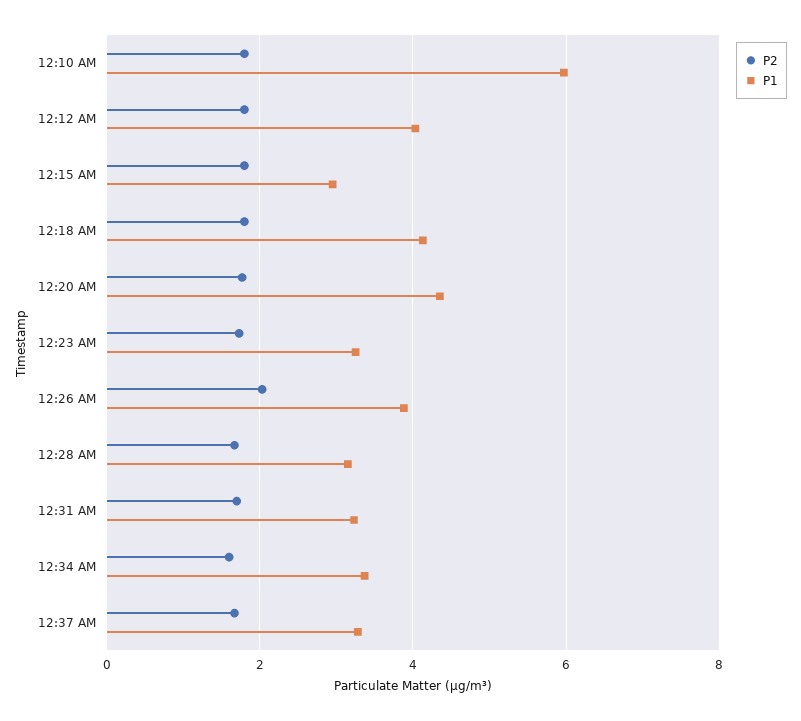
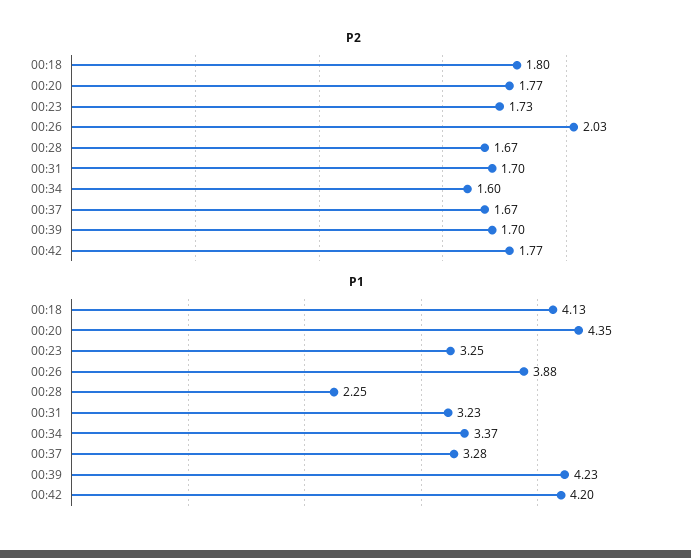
P2, 12:10 AM: 1.8 -> none
P1, 12:10 AM: 6 -> none
P2, 12:12 AM: 1.8 -> none
P1, 12:12 AM: 4 -> none
P2, 12:15 AM: 1.8 -> none
P1, 12:15 AM: 3 -> none
P1, 12:28 AM: 3.2 -> 2.25
P2, 00:39: none -> 1.7
P2, 00:42: none -> 1.77
P1, 00:39: none -> 4.23
P1, 00:42: none -> 4.2

